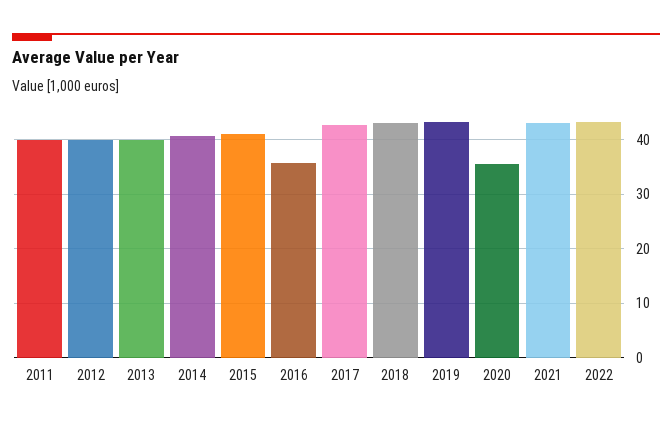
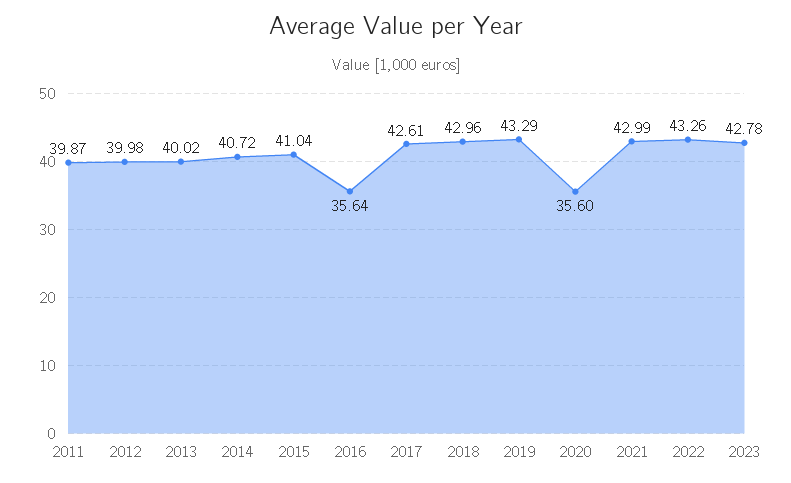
2023: none -> 42.78

